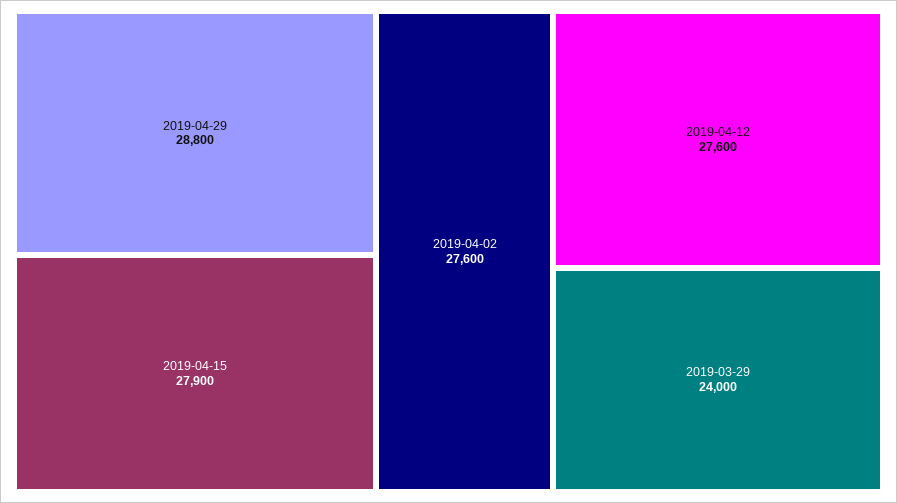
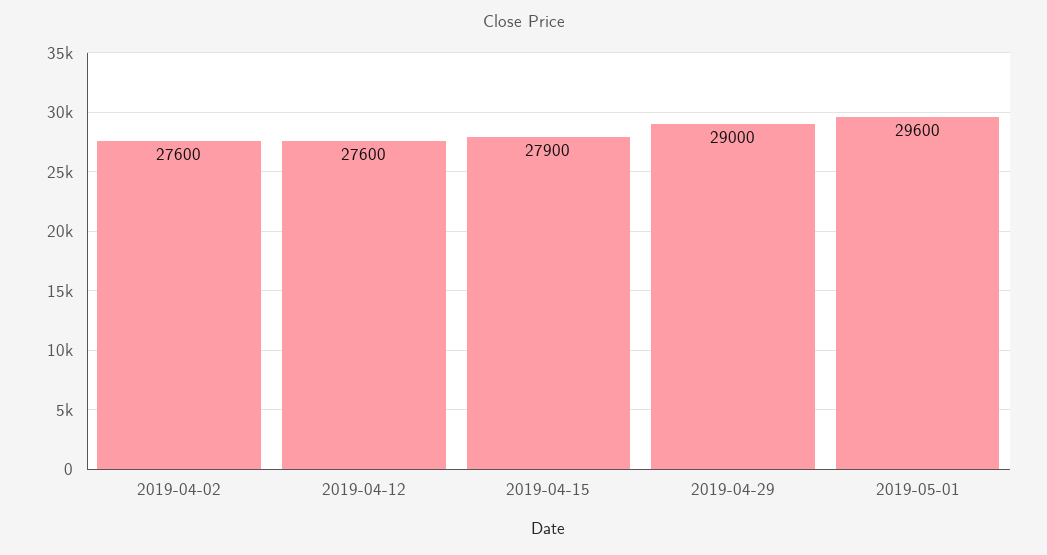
2019-04-29: 28800 -> 29000
2019-03-29: 24000 -> none
2019-05-01: none -> 29600

